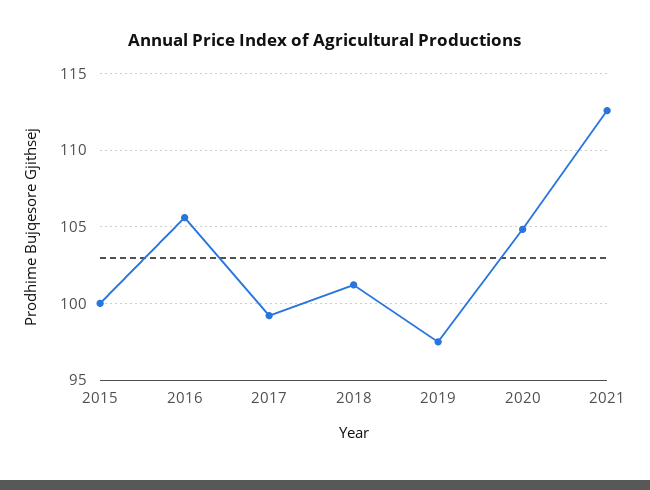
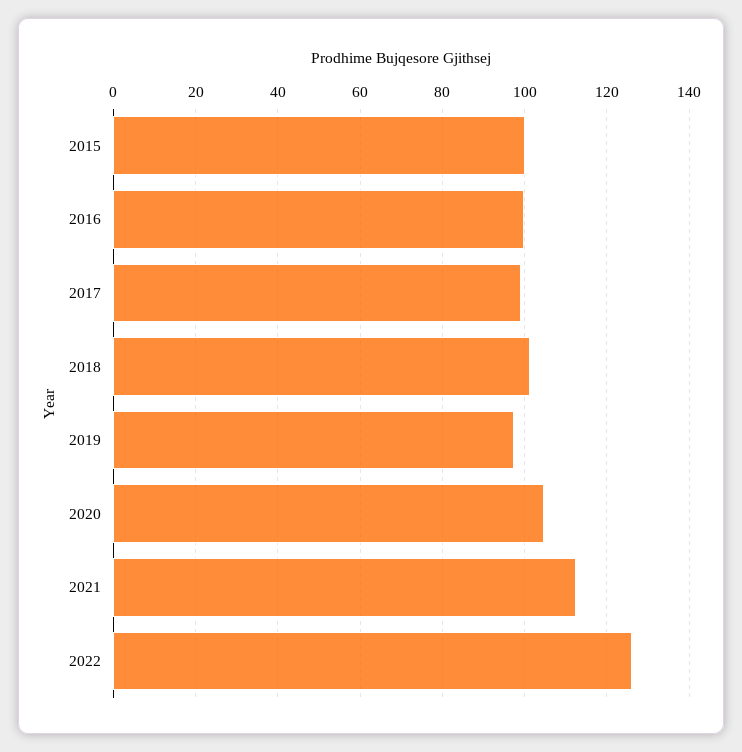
2016: 105.5 -> 100
2022: none -> 126

